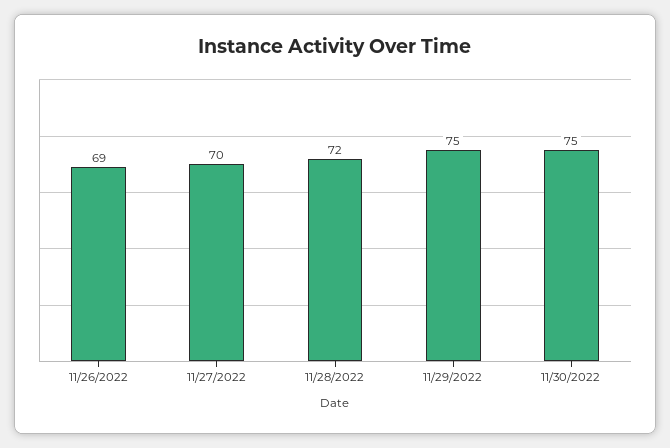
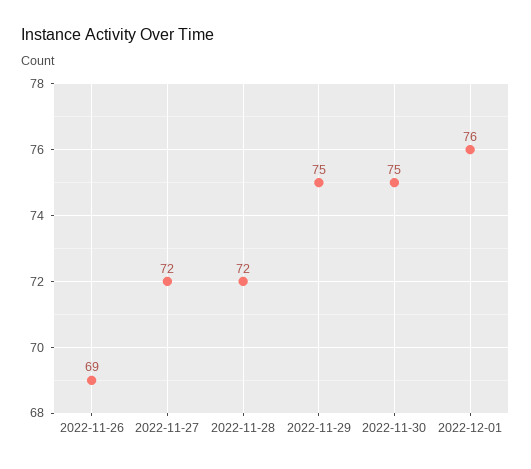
11/27/2022: 70 -> 72
2022-12-01: none -> 76

